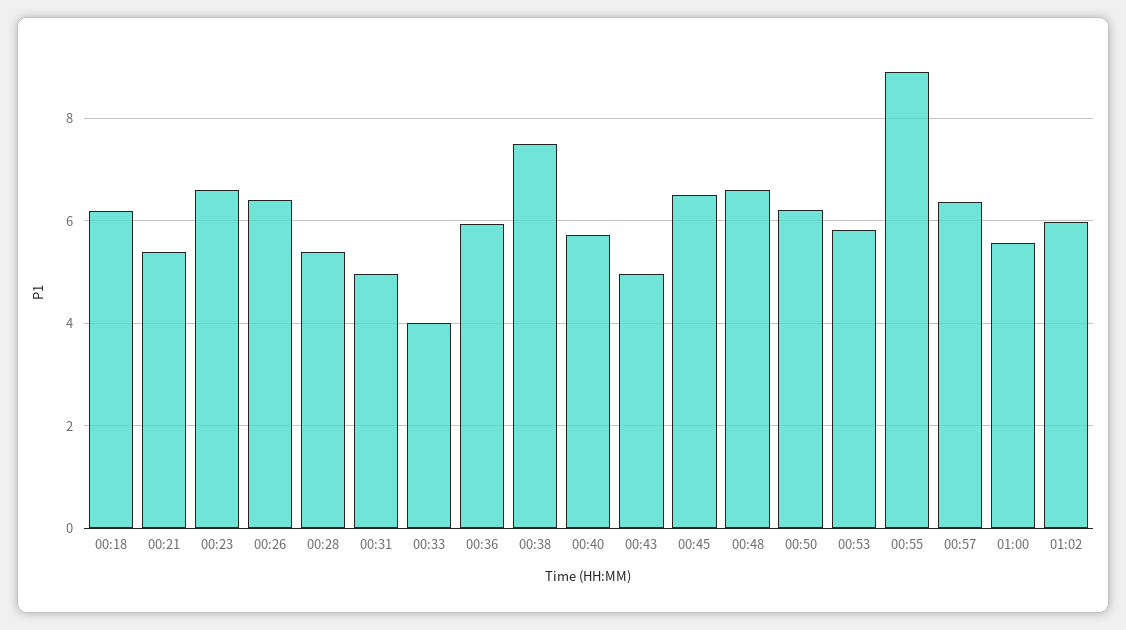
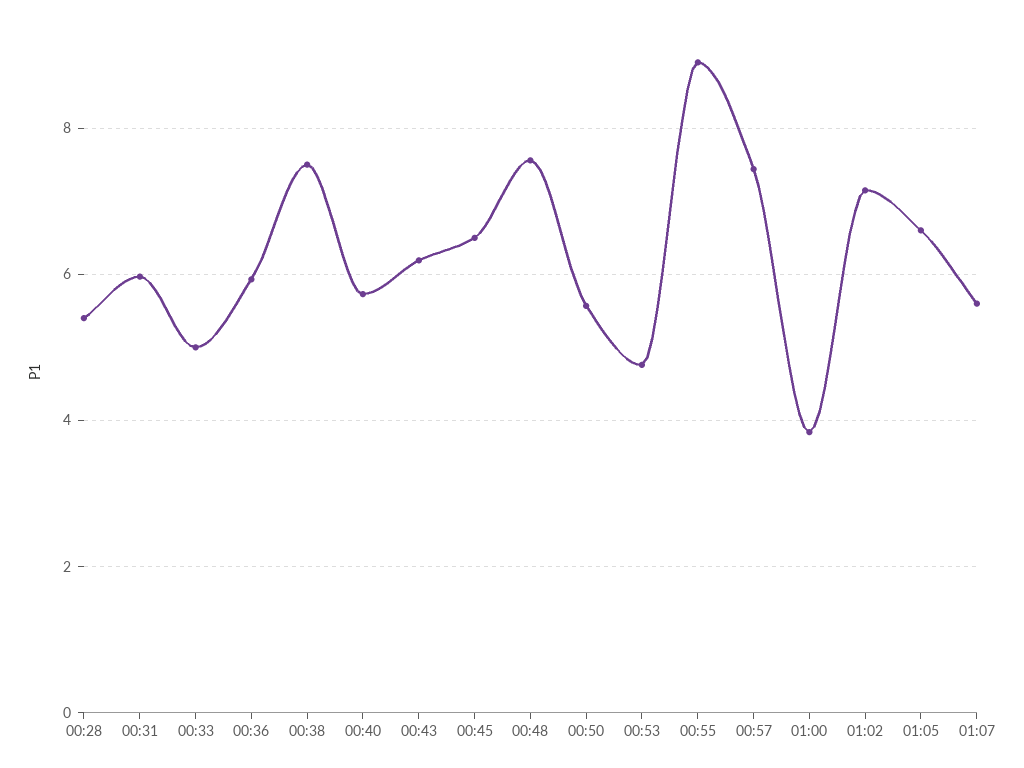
00:18: 6.2 -> none
00:21: 5.4 -> none
00:23: 6.6 -> none
00:26: 6.4 -> none
00:31: 5 -> 6
00:33: 4 -> 5
00:43: 5 -> 6.2
00:48: 6.6 -> 7.6
00:50: 6.2 -> 5.6
00:53: 5.8 -> 4.8
00:57: 6.4 -> 7.4
01:00: 5.6 -> 3.8
01:02: 6 -> 7.2
01:05: none -> 6.6
01:07: none -> 5.6

